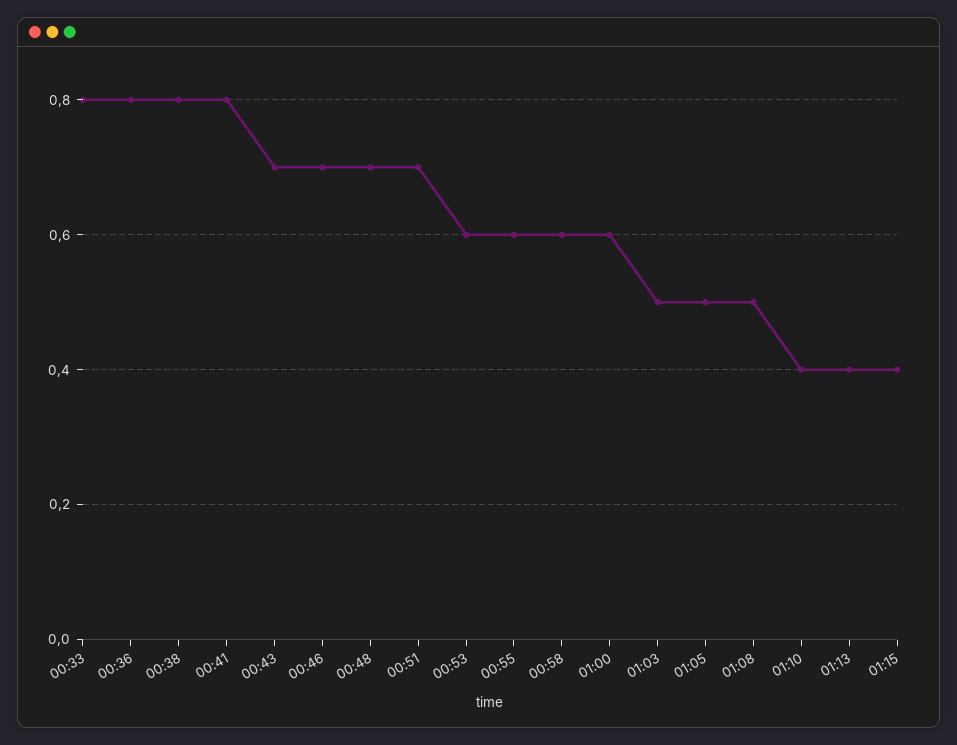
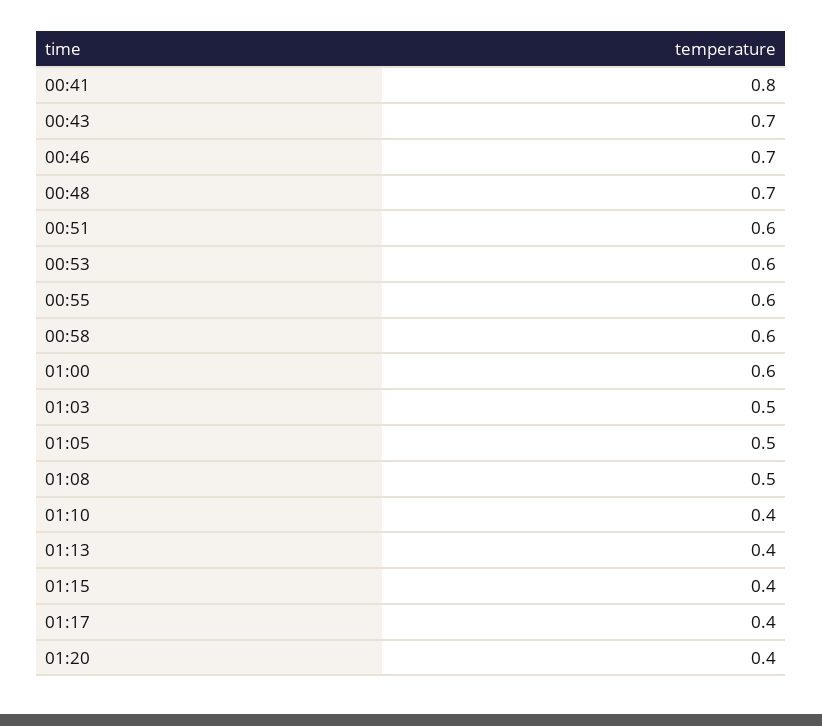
00:33: 0.8 -> none
00:36: 0.8 -> none
00:38: 0.8 -> none
00:51: 0.7 -> 0.6
01:17: none -> 0.4
01:20: none -> 0.4

